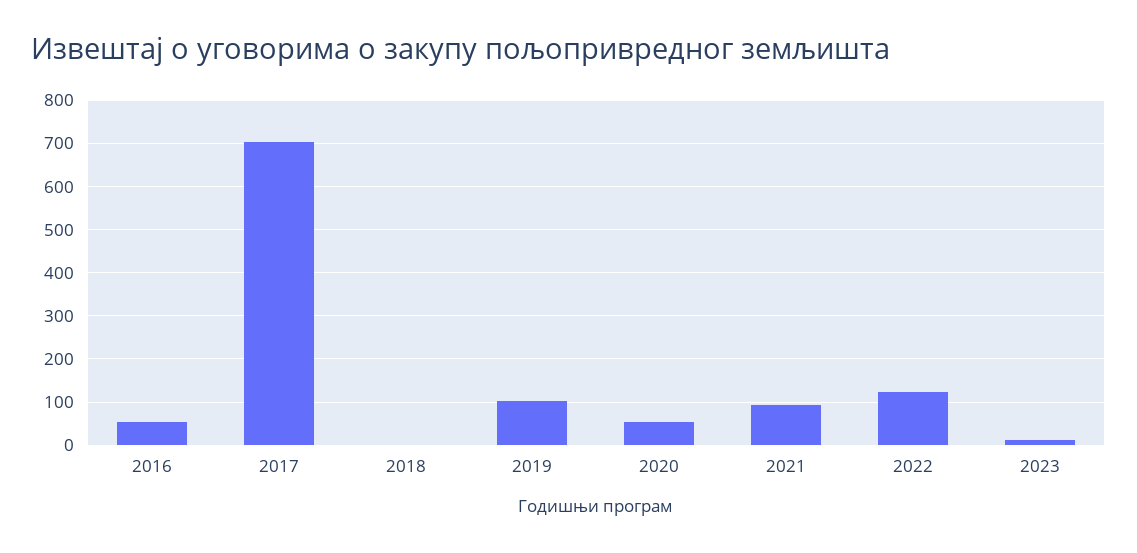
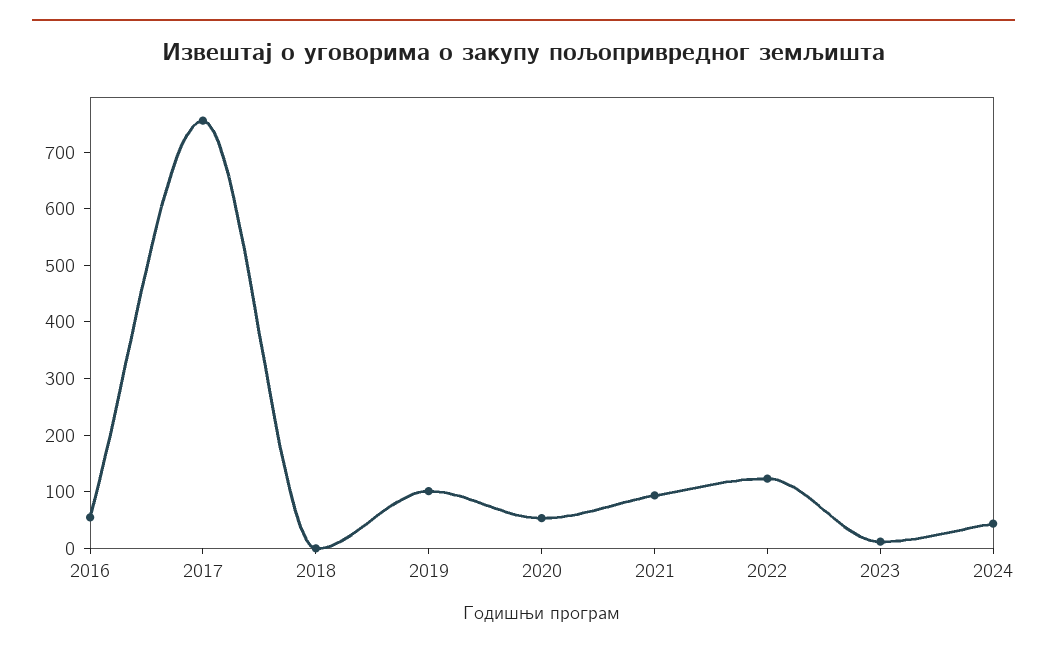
2017: 700 -> 760
2024: none -> 40

